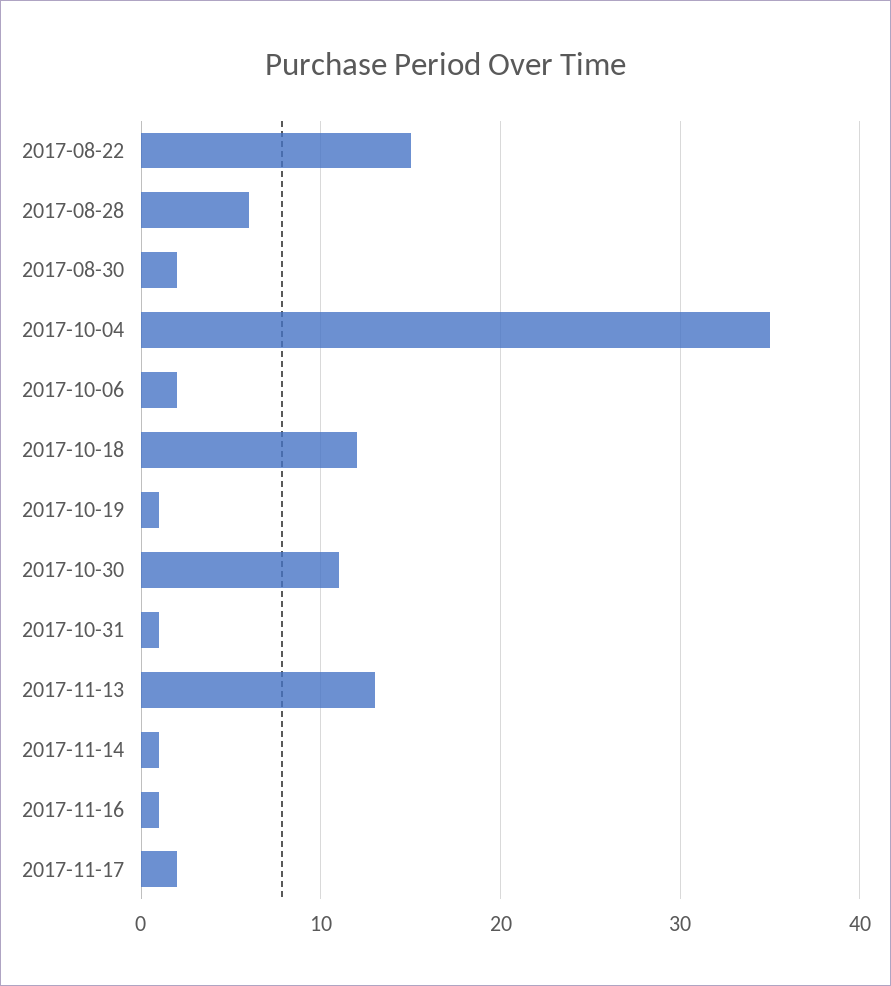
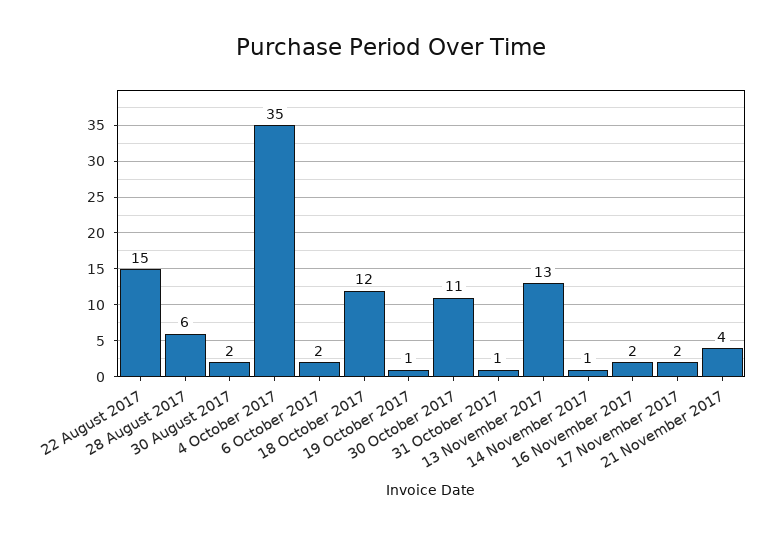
2017-11-16: 1 -> 2
21 November 2017: none -> 4

